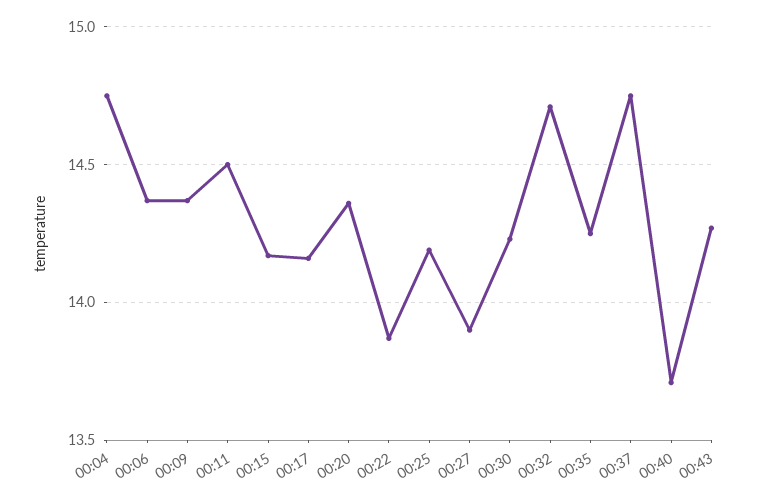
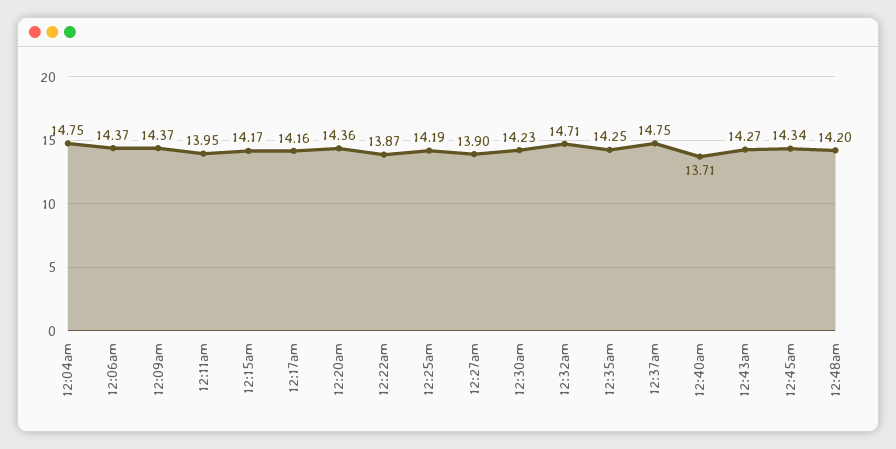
00:11: 14.5 -> 13.95
12:45am: none -> 14.34
12:48am: none -> 14.2

